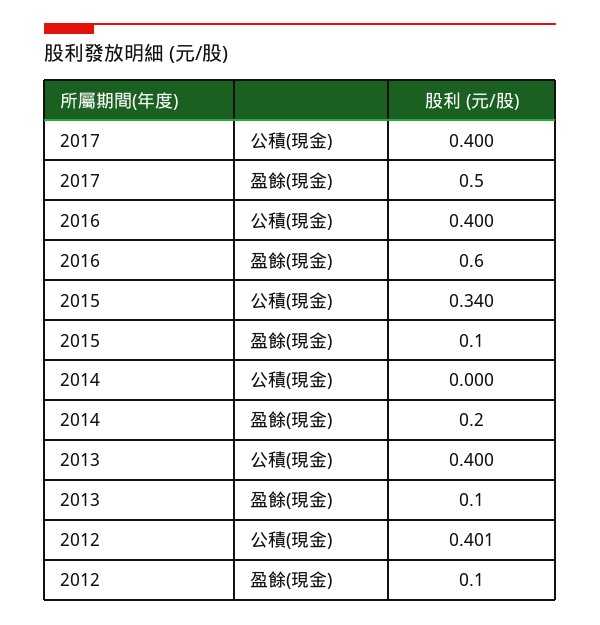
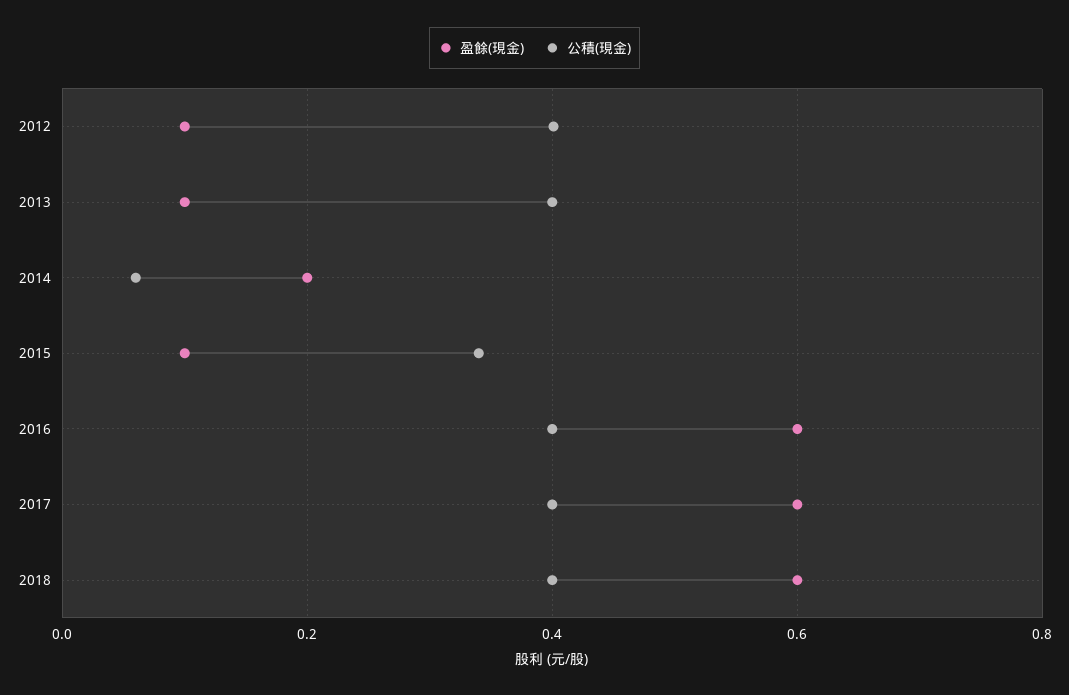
盈餘(現金), 2017: 0.5 -> 0.6
公積(現金), 2014: 0 -> 0.06
盈餘(現金), 2018: none -> 0.6
公積(現金), 2018: none -> 0.4

